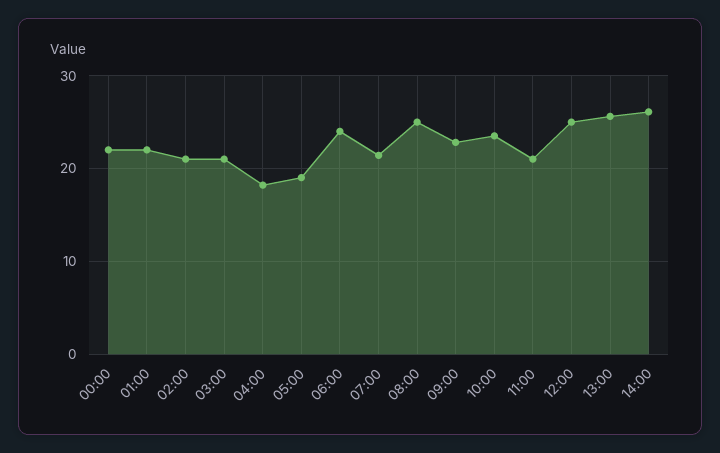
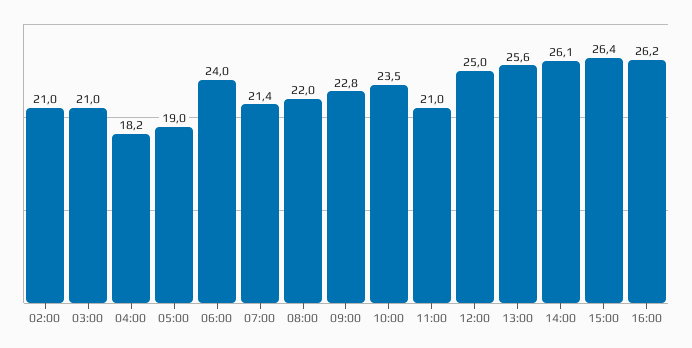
00:00: 22 -> none
01:00: 22 -> none
08:00: 25 -> 22
15:00: none -> 26.4
16:00: none -> 26.2

